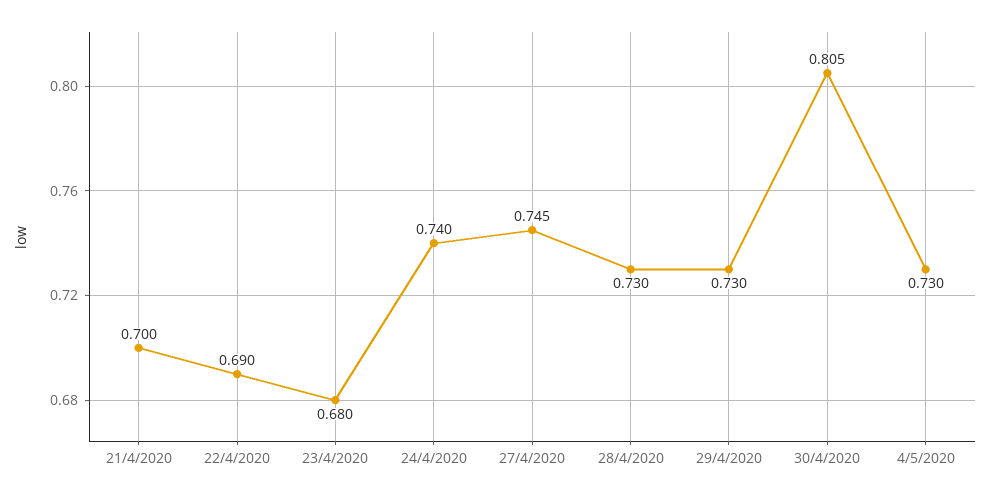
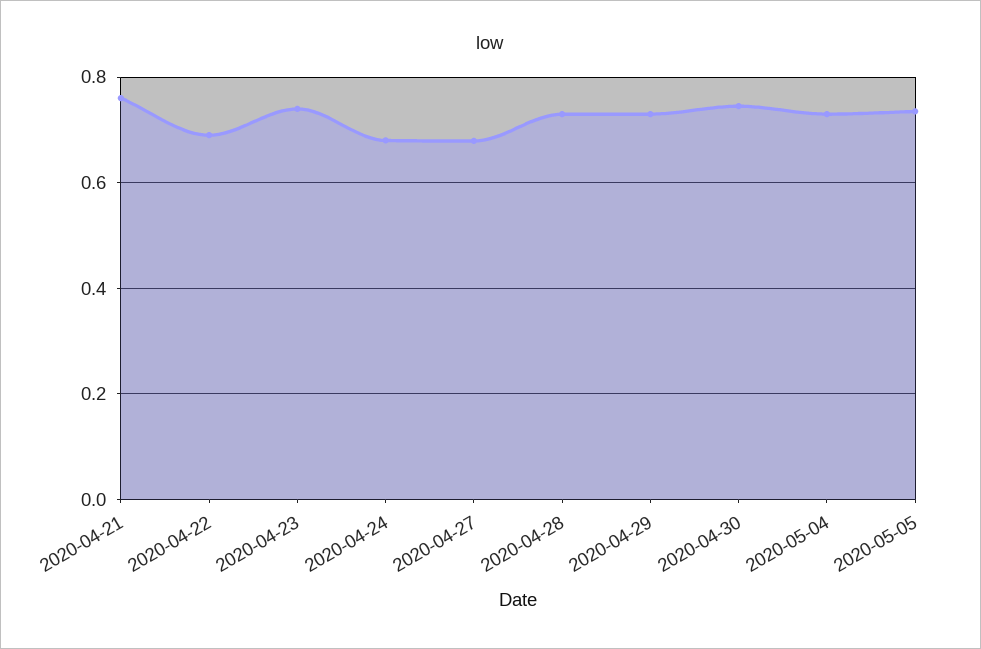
21/4/2020: 0.7 -> 0.76
23/4/2020: 0.68 -> 0.74
24/4/2020: 0.74 -> 0.68
27/4/2020: 0.745 -> 0.68
30/4/2020: 0.805 -> 0.74
2020-05-05: none -> 0.74

